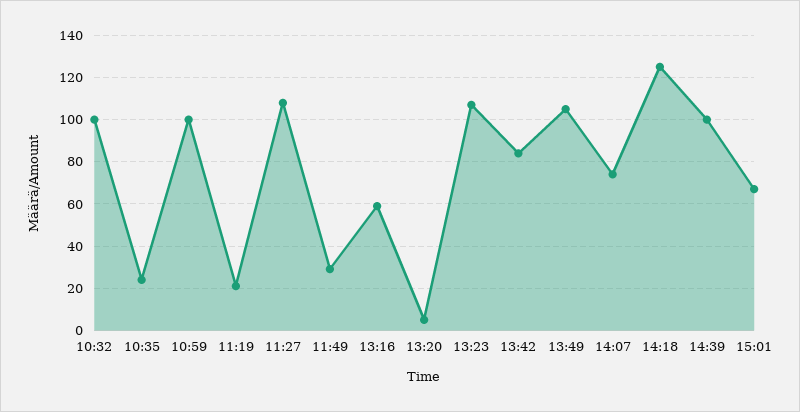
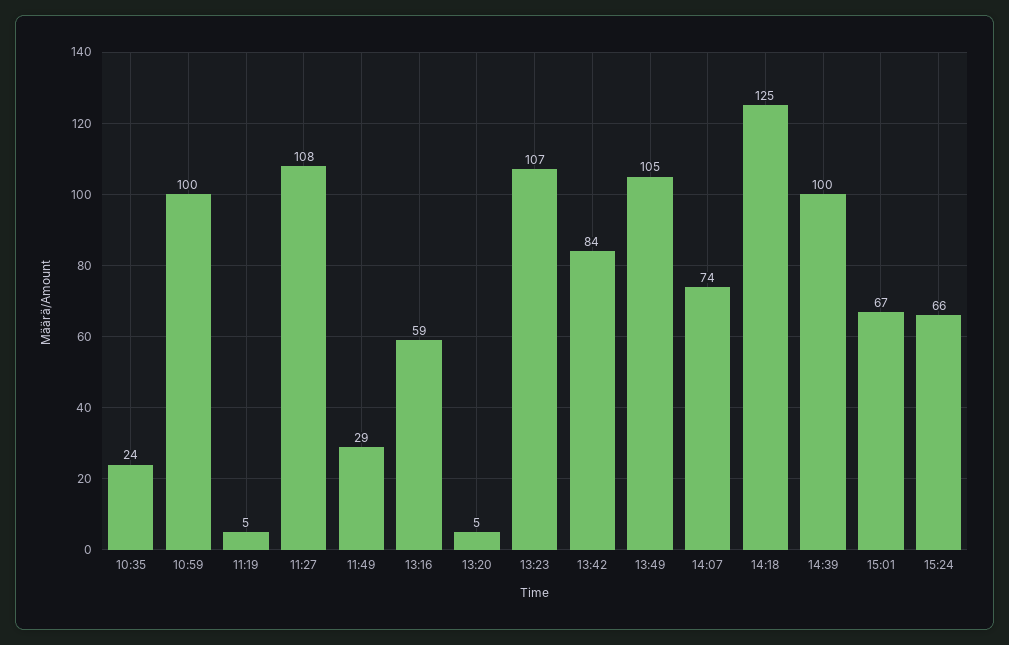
10:32: 100 -> none
11:19: 20 -> 5
15:24: none -> 66

